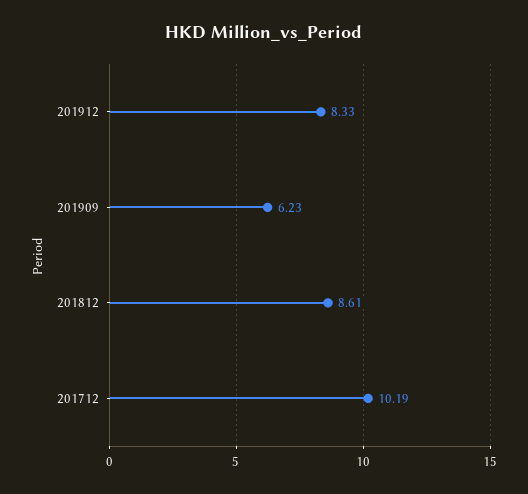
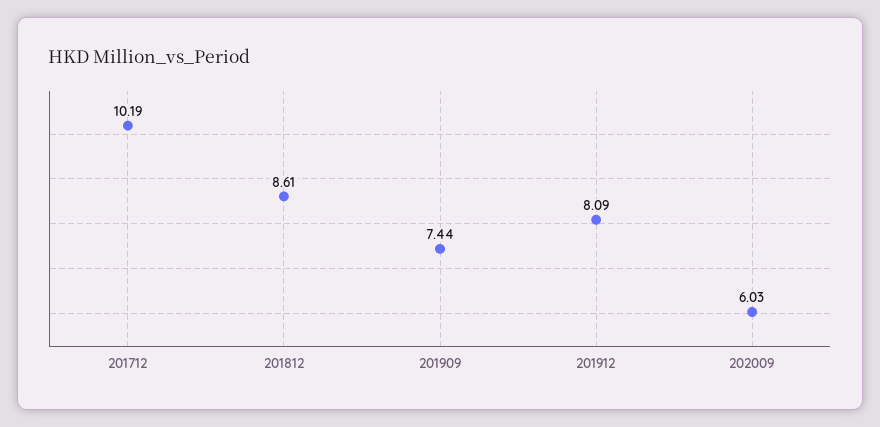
201912: 8.33 -> 8.09
201909: 6.23 -> 7.44
202009: none -> 6.03

